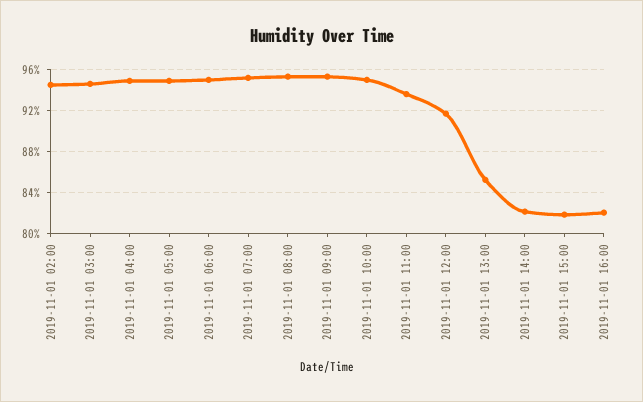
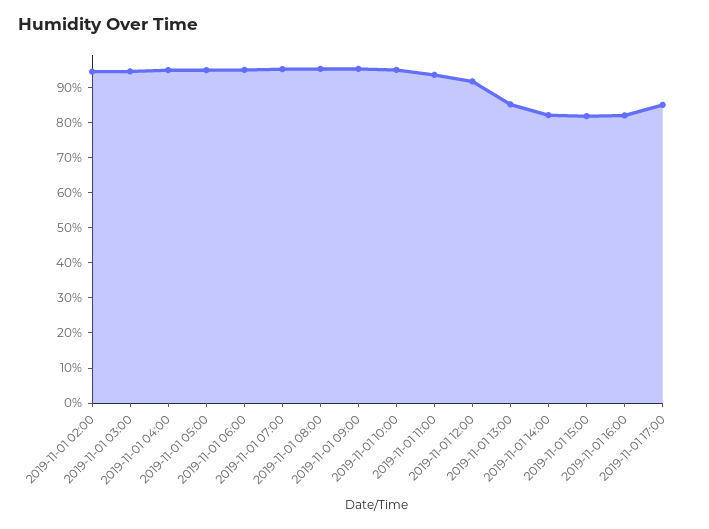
2019-11-01 17:00: none -> 85

